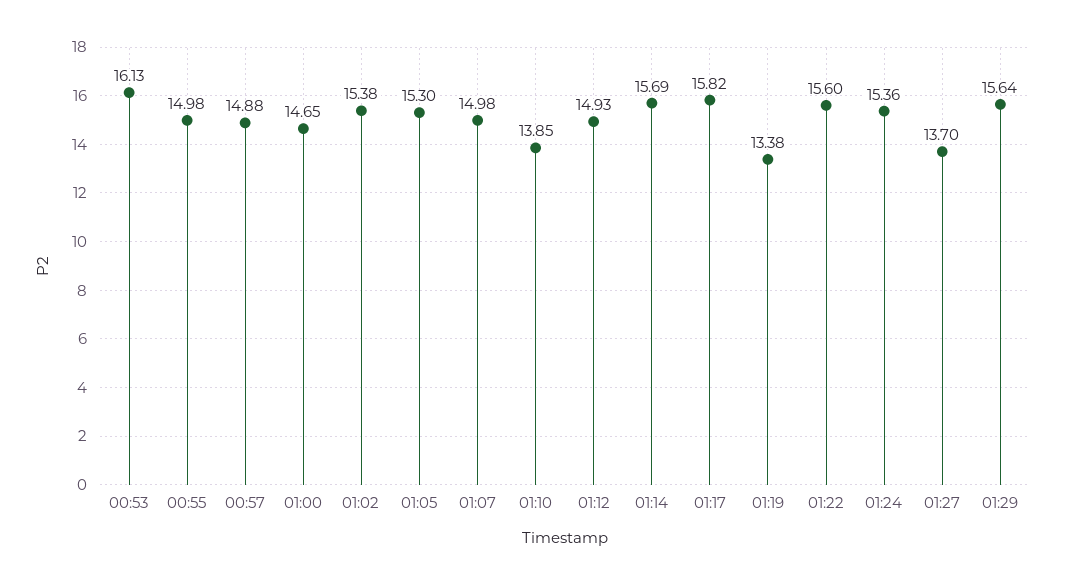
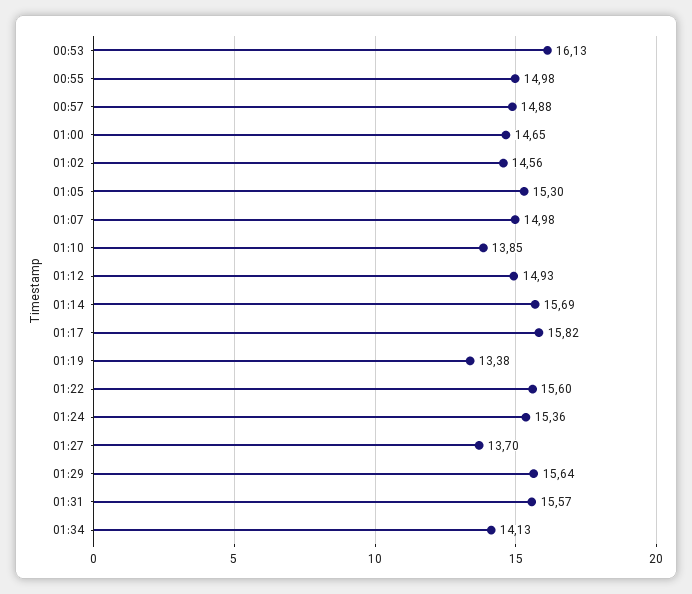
01:02: 15.38 -> 14.56
01:31: none -> 15.57
01:34: none -> 14.13

